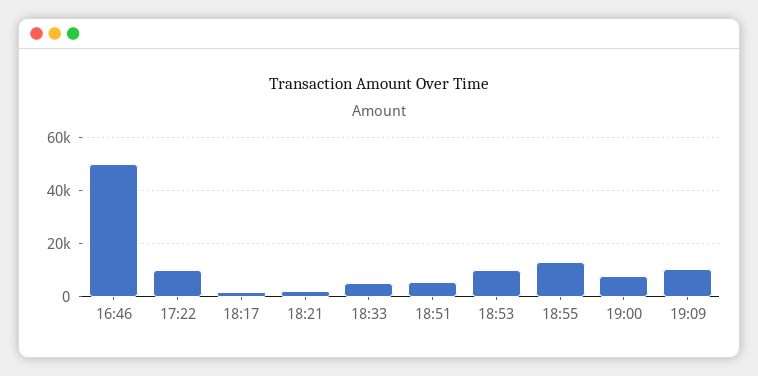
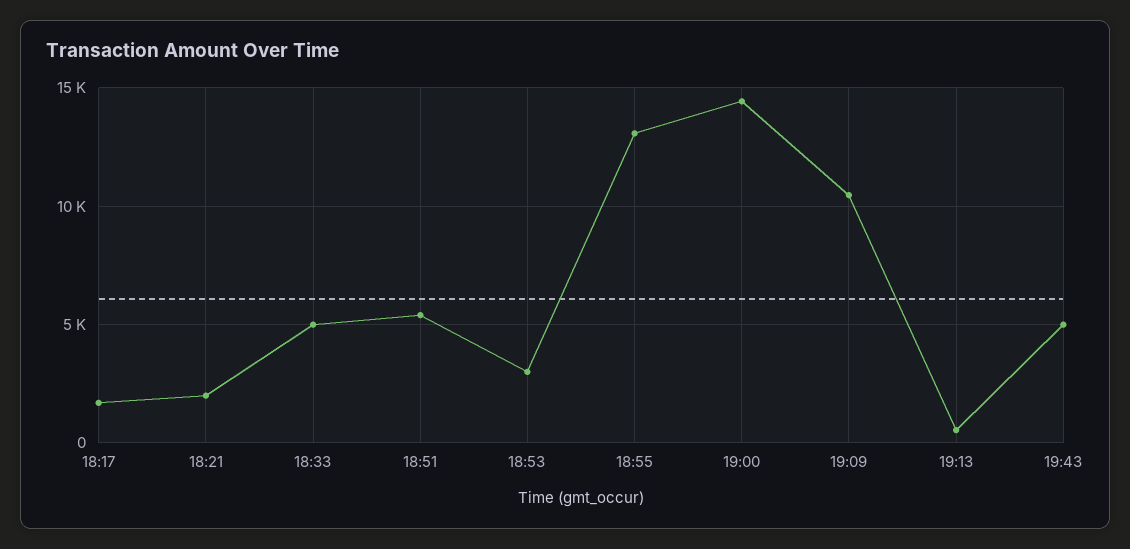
16:46: 50000 -> none
17:22: 10000 -> none
18:53: 10000 -> 3000
19:00: 7500 -> 14500
19:13: none -> 500
19:43: none -> 5000

